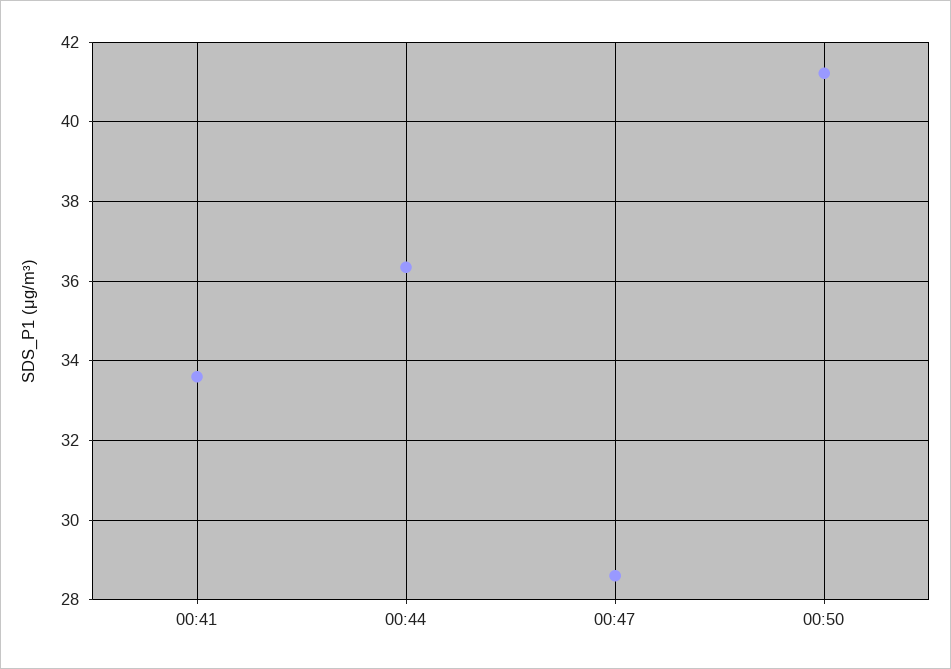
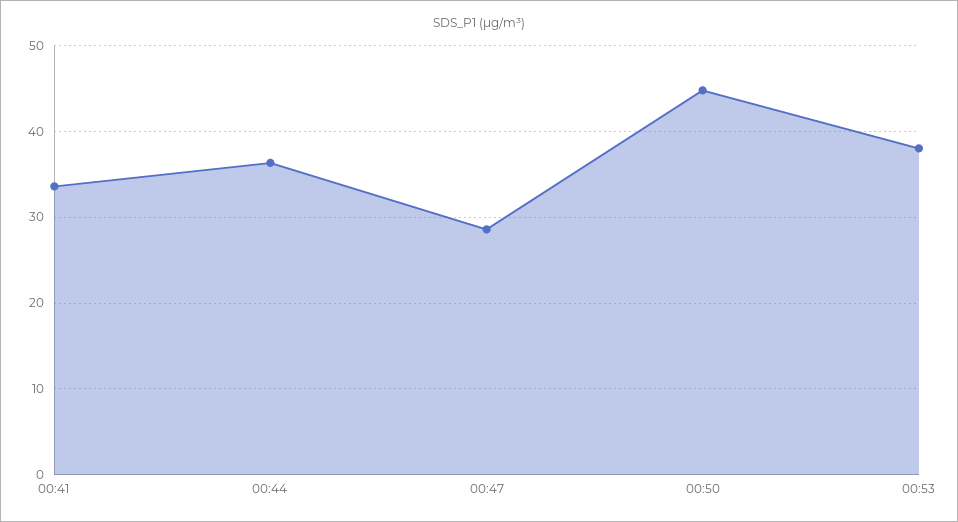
00:50: 41.2 -> 45
00:53: none -> 38

